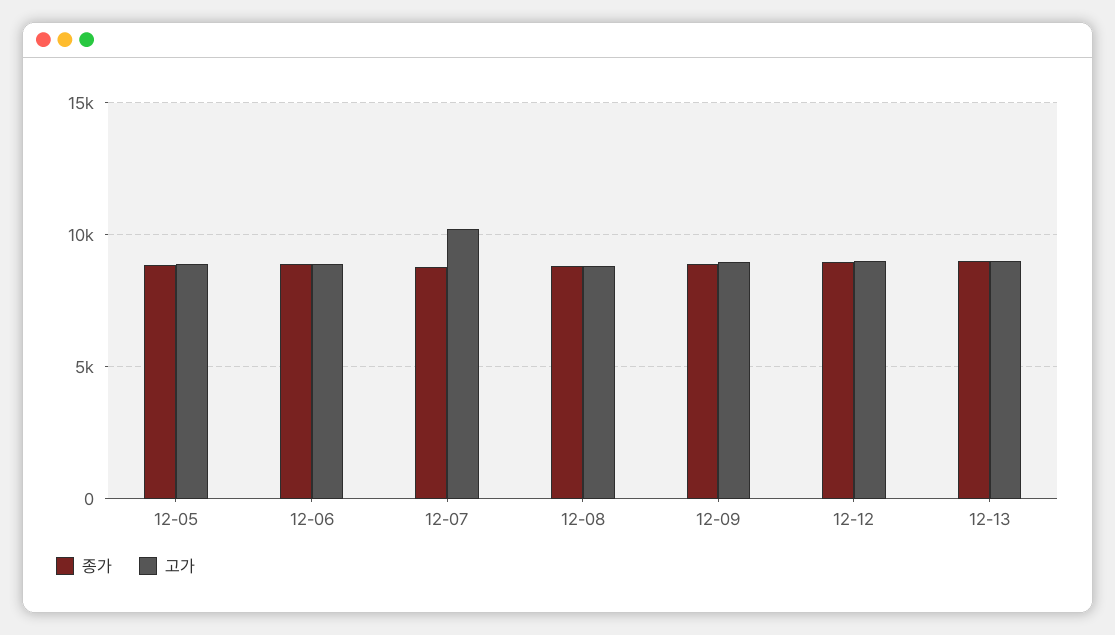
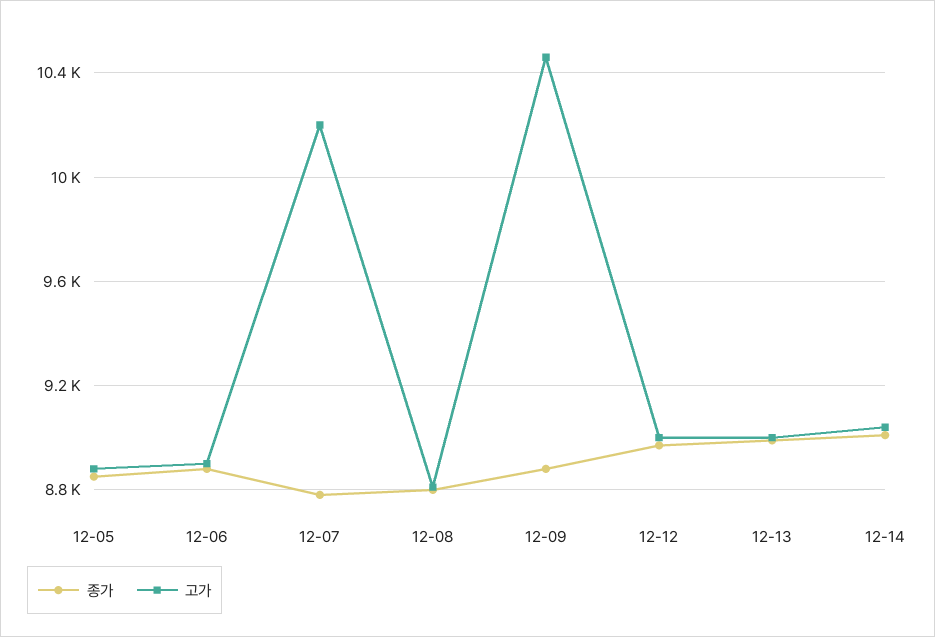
고가, 12-09: 9000 -> 10450
종가, 12-14: none -> 9000
고가, 12-14: none -> 9050

